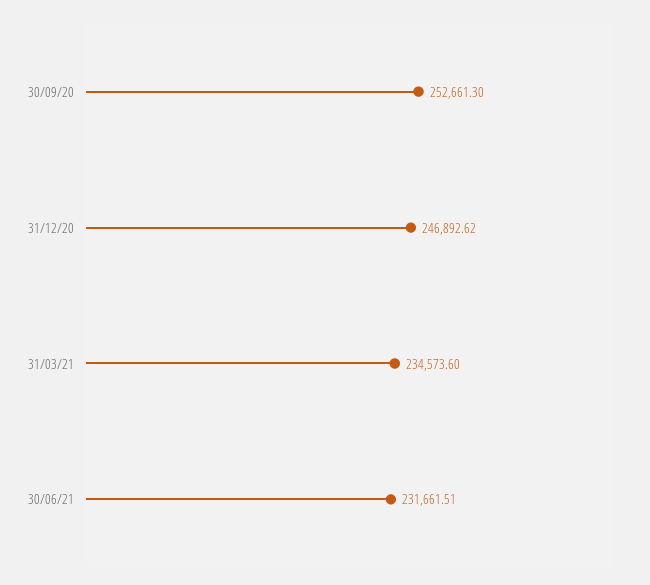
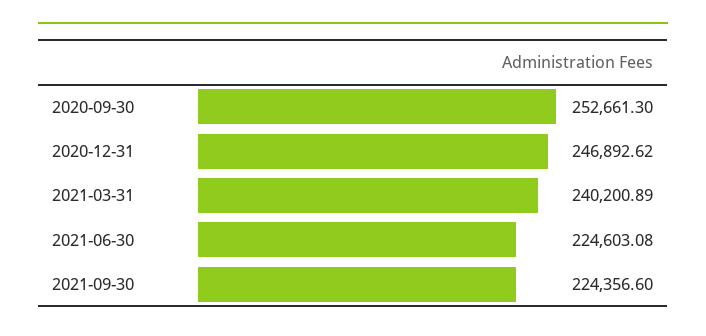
31/03/21: 234573.6 -> 240200.89
30/06/21: 231661.51 -> 224603.08
2021-09-30: none -> 224356.6

